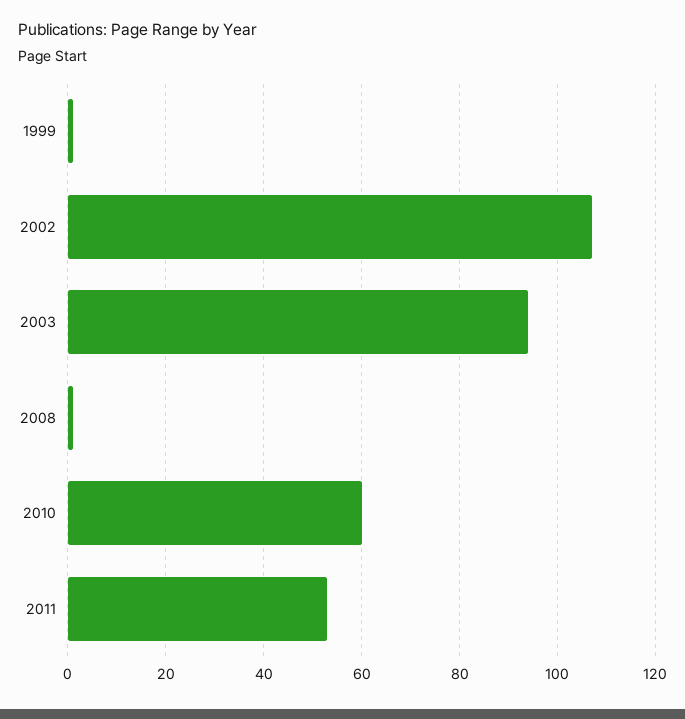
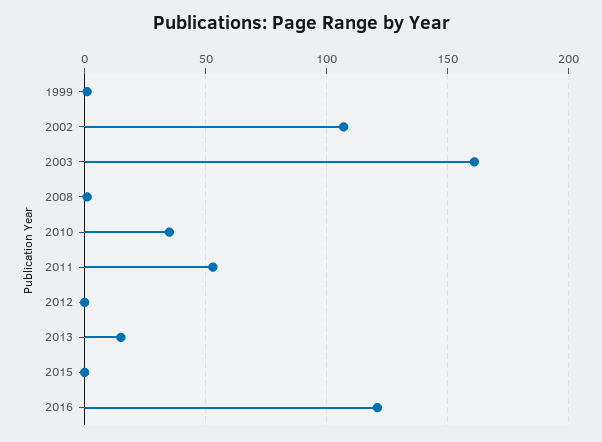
2003: 95 -> 160
2010: 60 -> 35
2012: none -> 0
2013: none -> 15
2015: none -> 0
2016: none -> 120

